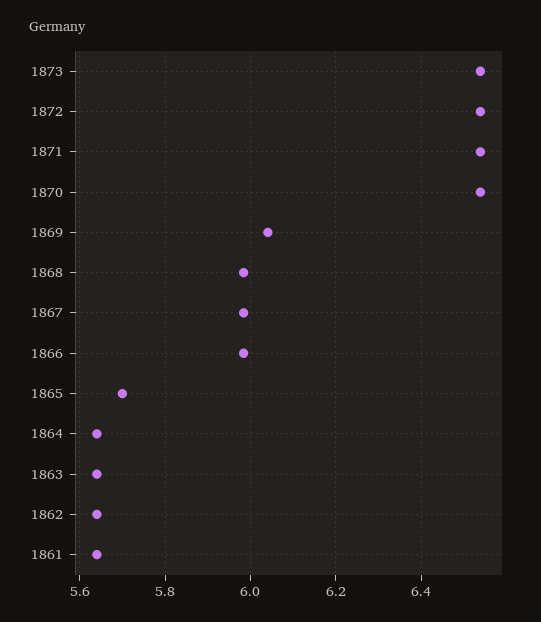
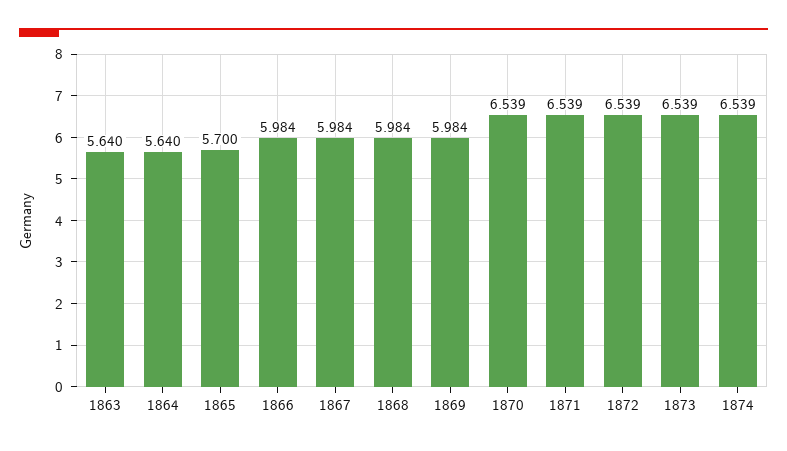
1869: 6.04 -> 5.984
1862: 5.64 -> none
1861: 5.64 -> none
1874: none -> 6.539

